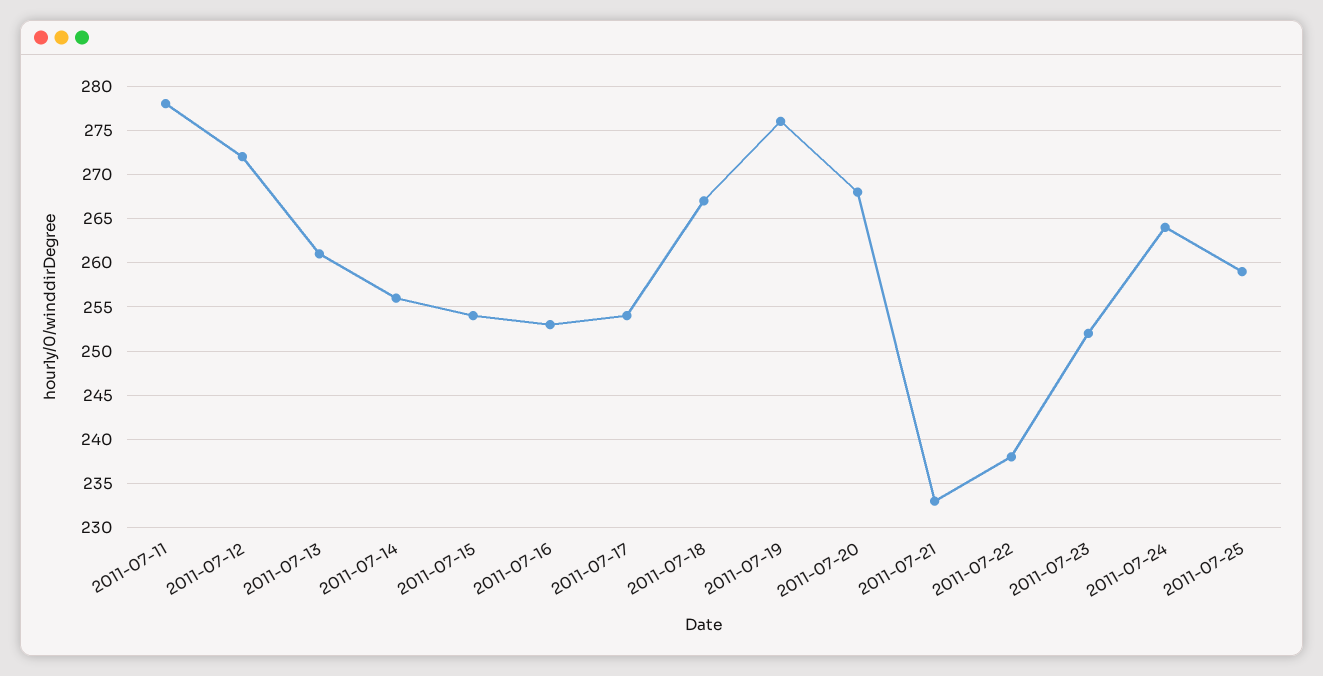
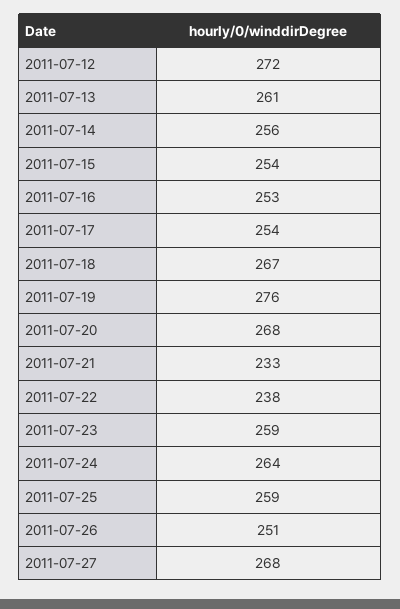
2011-07-11: 278 -> none
2011-07-23: 252 -> 259
2011-07-26: none -> 251
2011-07-27: none -> 268

